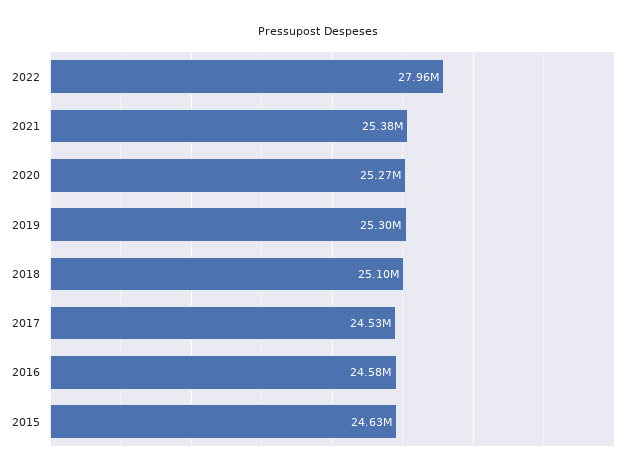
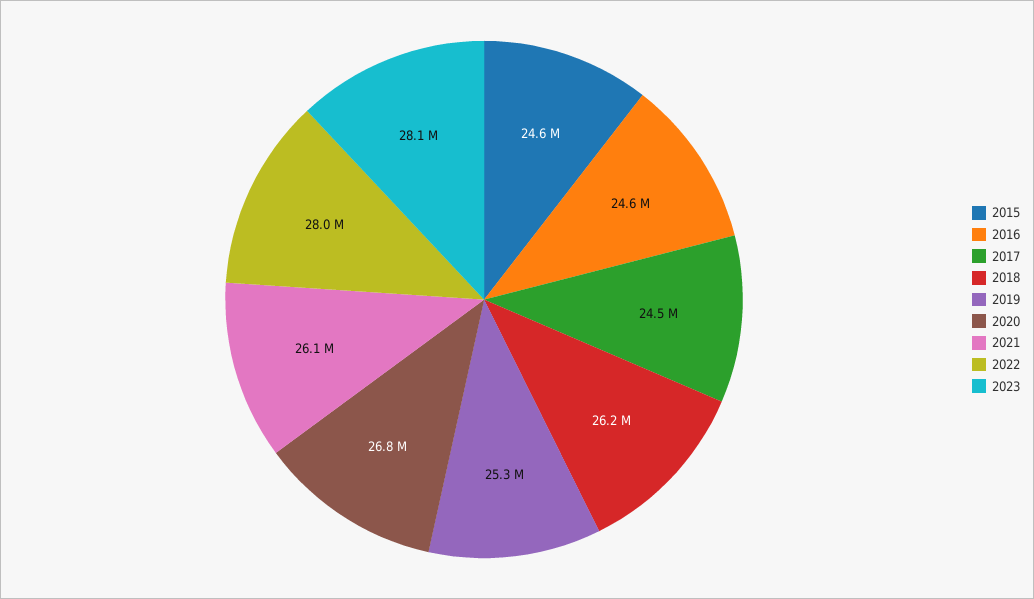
2021: 25380000 -> 26100000
2020: 25270000 -> 26800000
2018: 25100000 -> 26200000
2023: none -> 28100000

